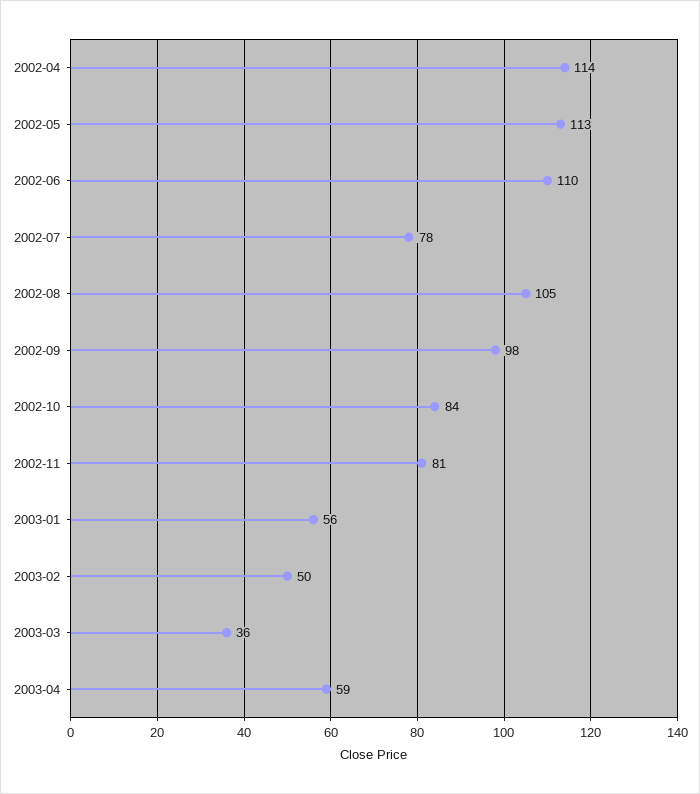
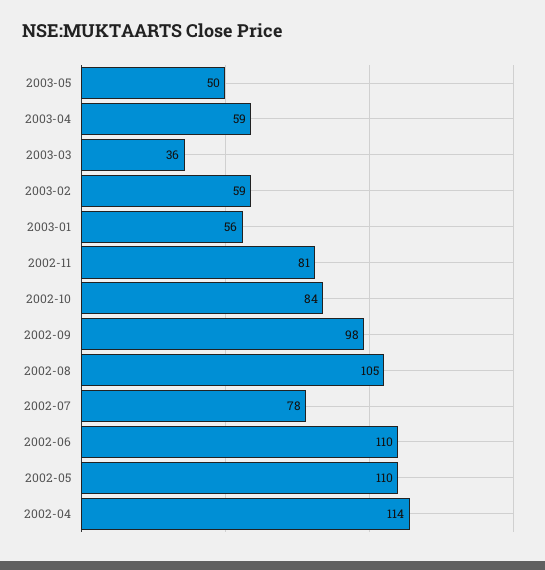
2002-05: 113 -> 110
2003-02: 50 -> 59
2003-05: none -> 50

